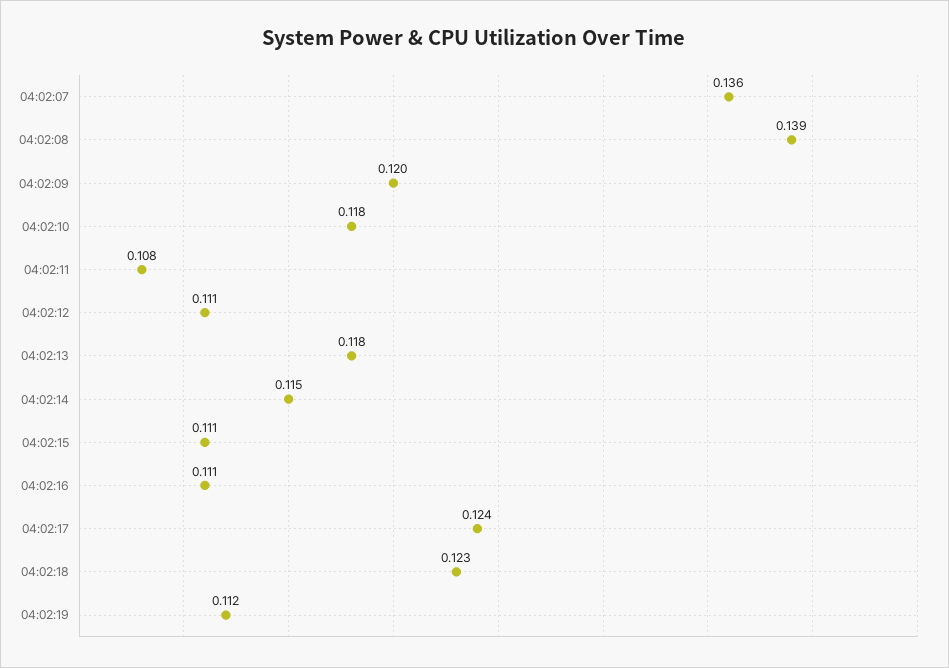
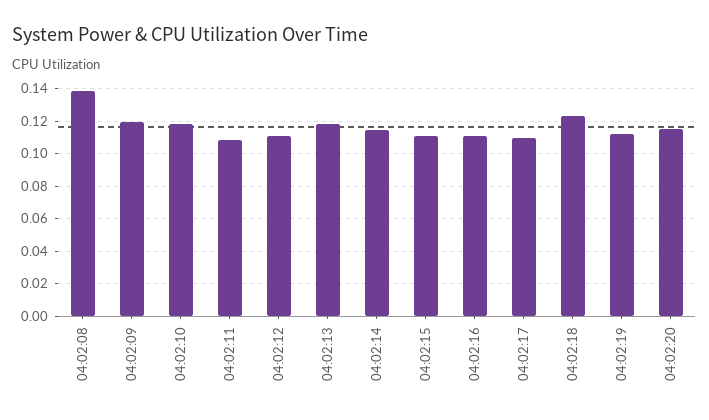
04:02:07: 0.136 -> none
04:02:17: 0.124 -> 0.11
04:02:20: none -> 0.115

